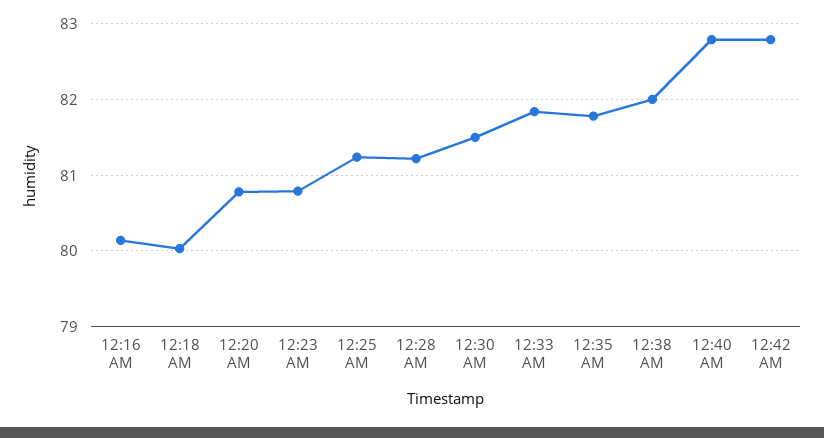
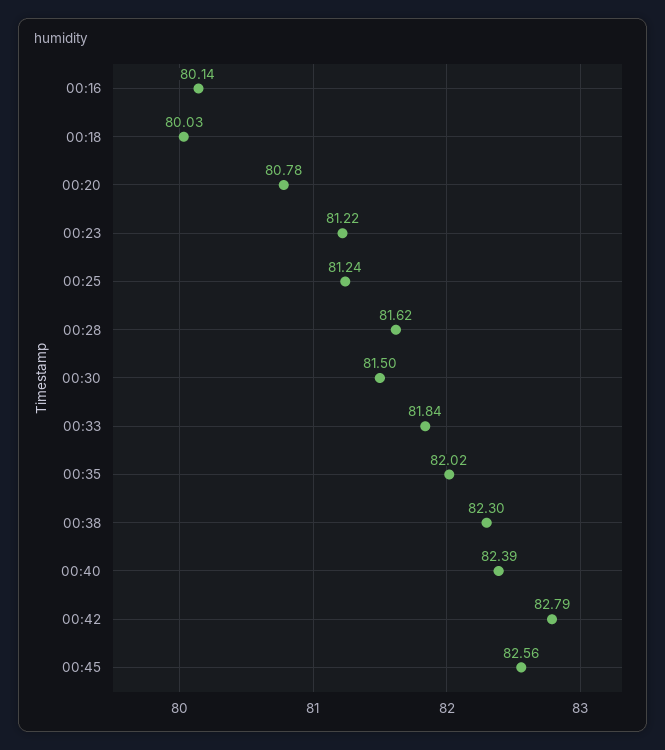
12:23 AM: 80.8 -> 81.22
12:28 AM: 81.2 -> 81.62
12:35 AM: 81.8 -> 82.02
12:38 AM: 82 -> 82.3
12:40 AM: 82.8 -> 82.39
00:45: none -> 82.56

